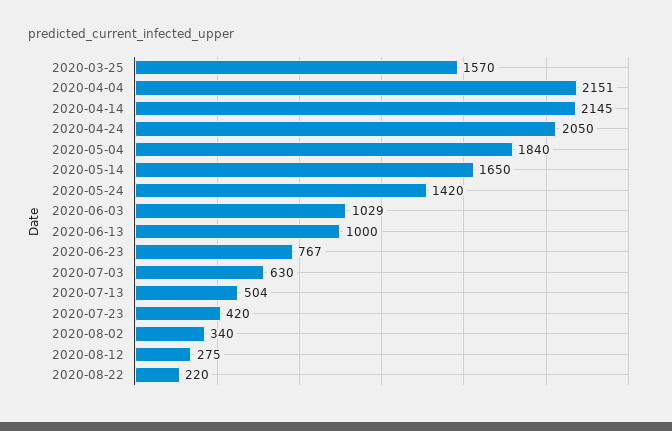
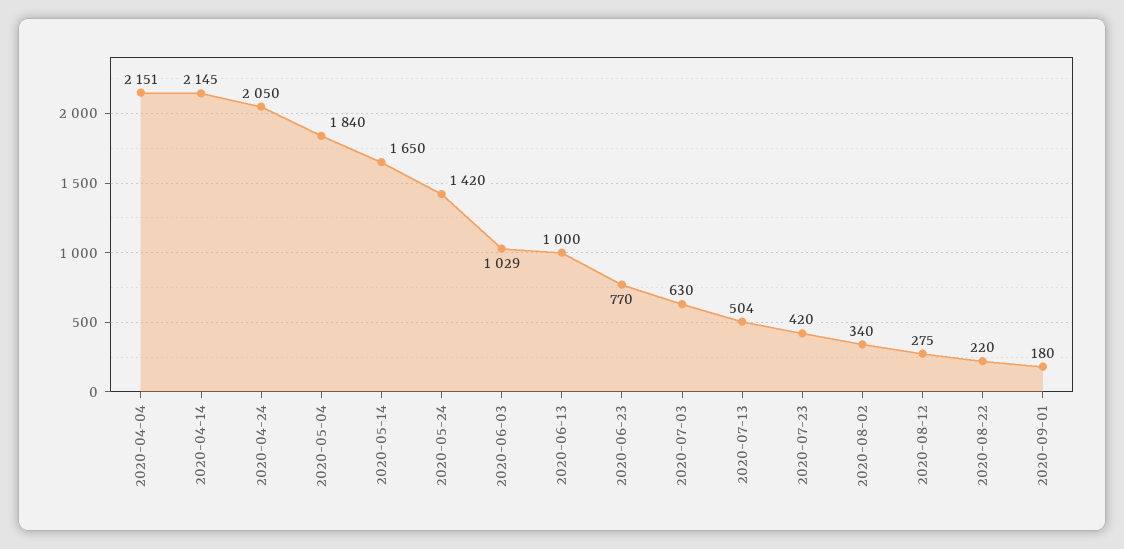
2020-03-25: 1570 -> none
2020-06-23: 767 -> 770
2020-09-01: none -> 180

